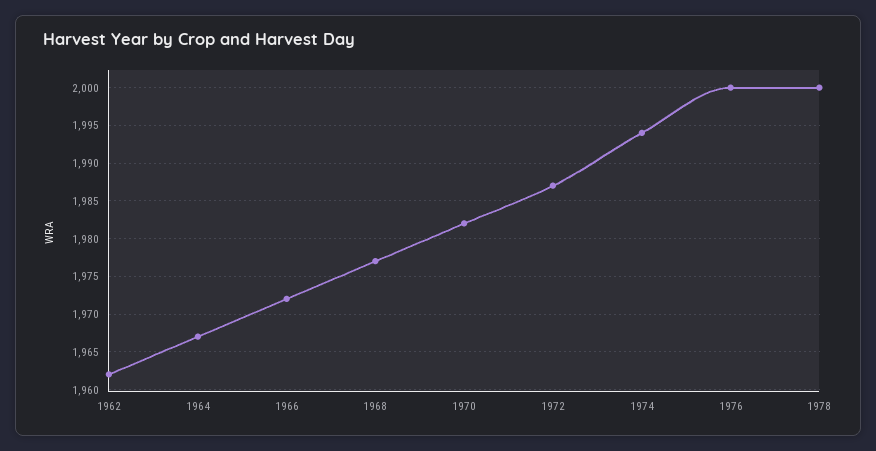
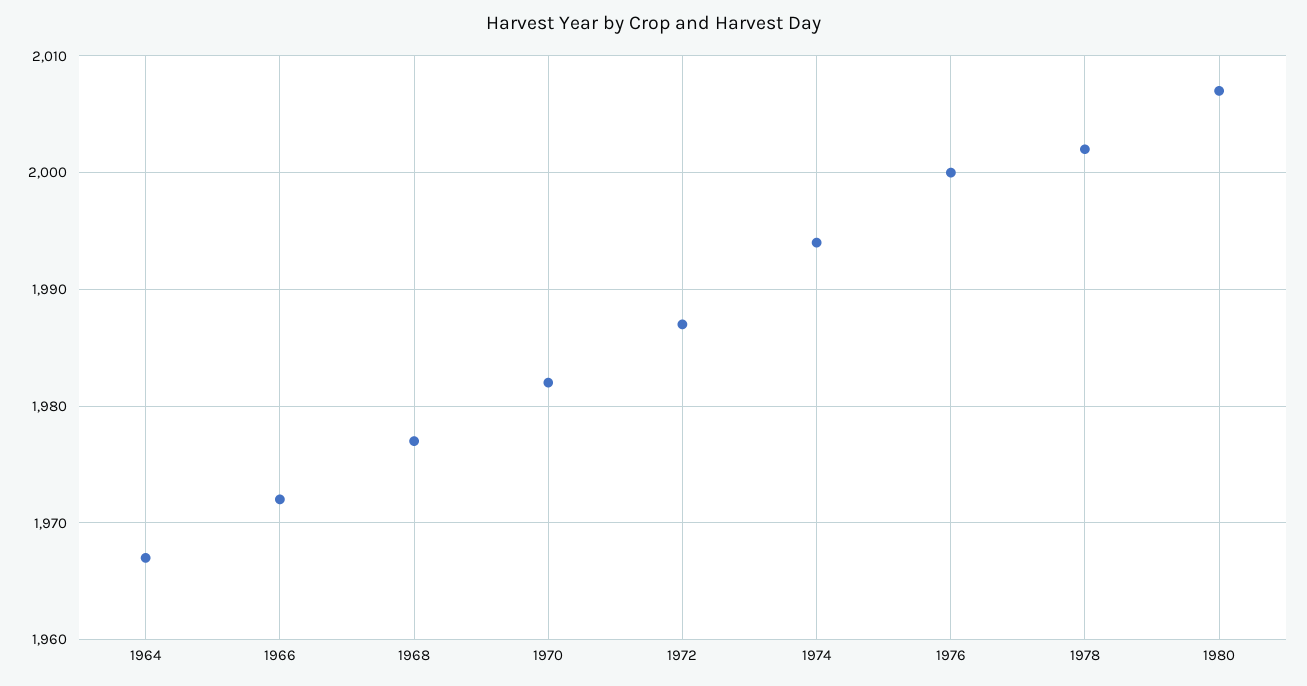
1962: 1962 -> none
1978: 2000 -> 2002
1980: none -> 2007

